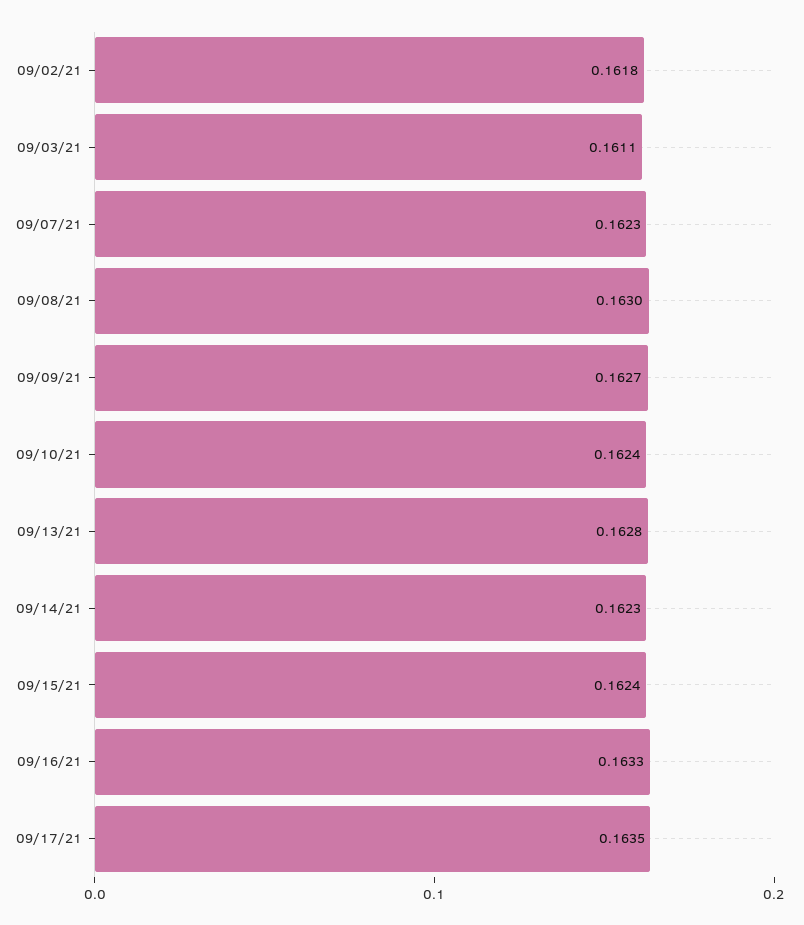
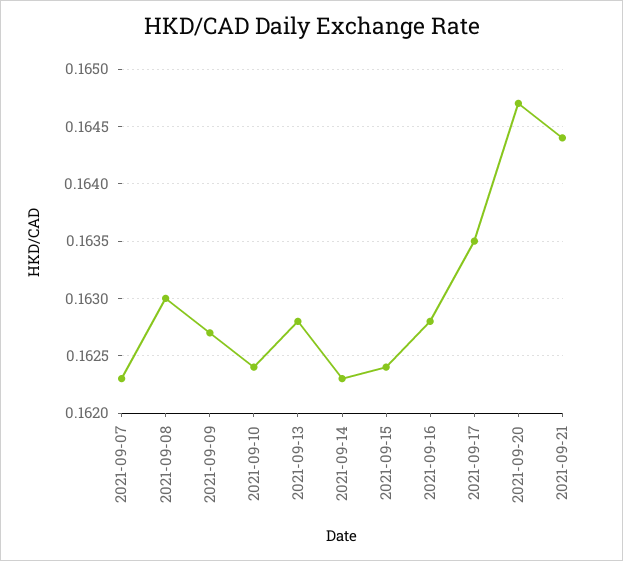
09/02/21: 0.1618 -> none
09/03/21: 0.1611 -> none
09/16/21: 0.1633 -> 0.1628
2021-09-20: none -> 0.1647
2021-09-21: none -> 0.1644

